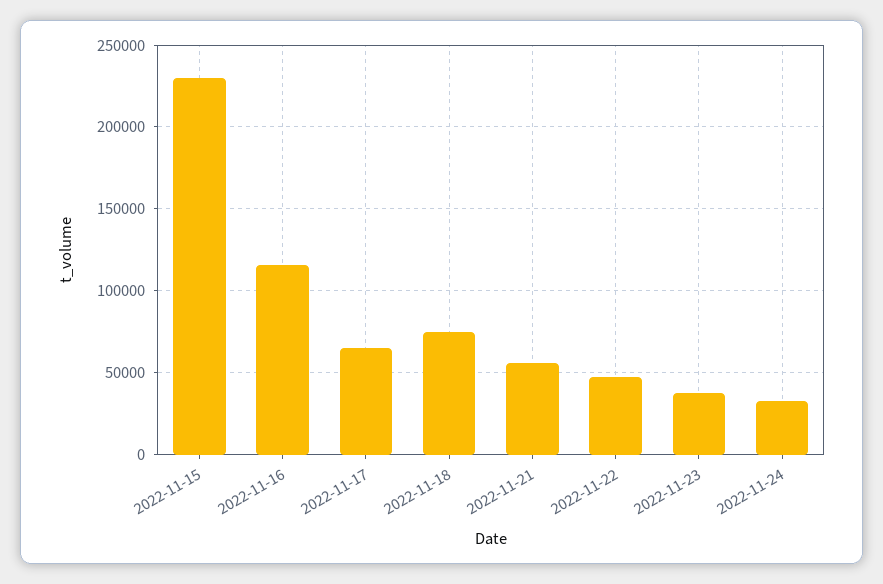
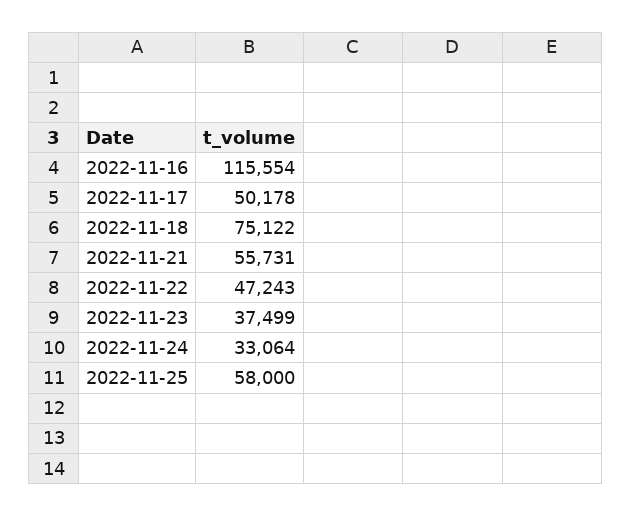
2022-11-15: 230000 -> none
2022-11-17: 65000 -> 50178
2022-11-25: none -> 58000

